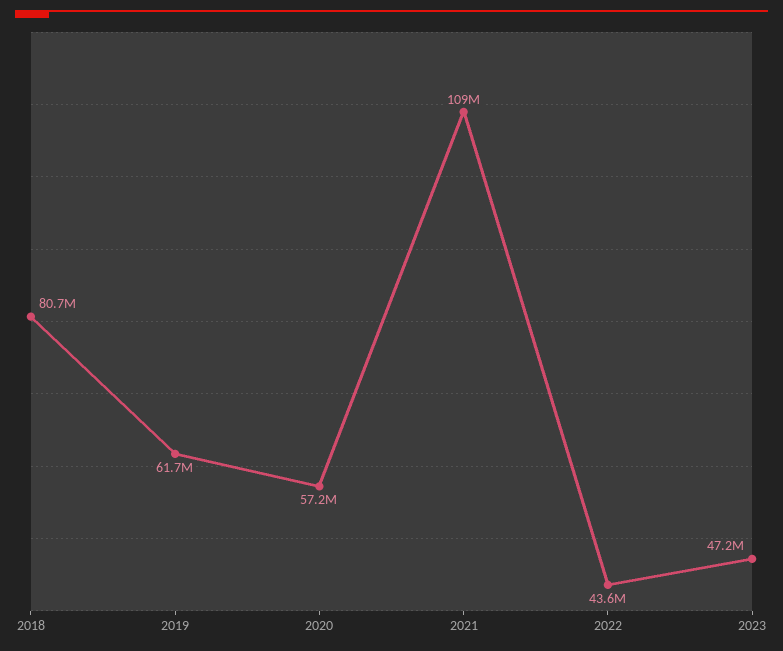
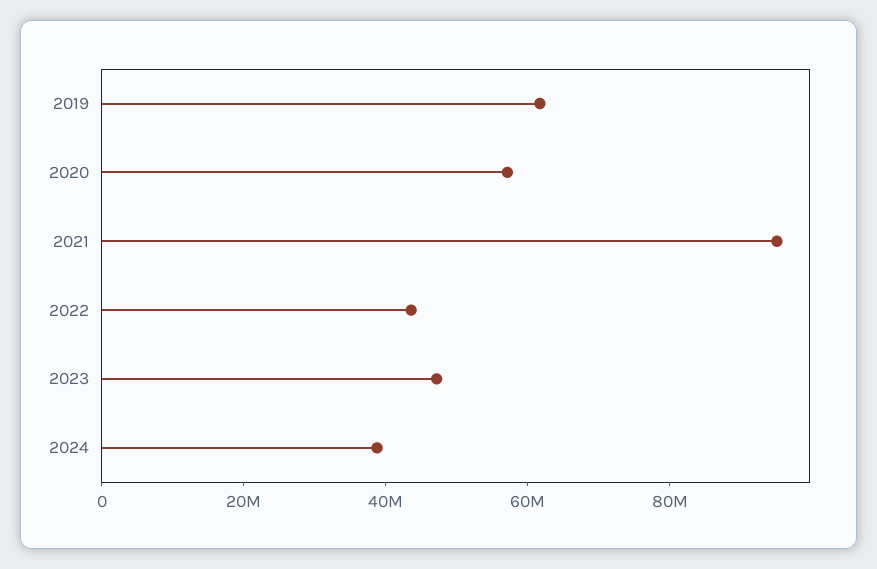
2018: 80700000 -> none
2021: 109000000 -> 95000000
2024: none -> 40000000

